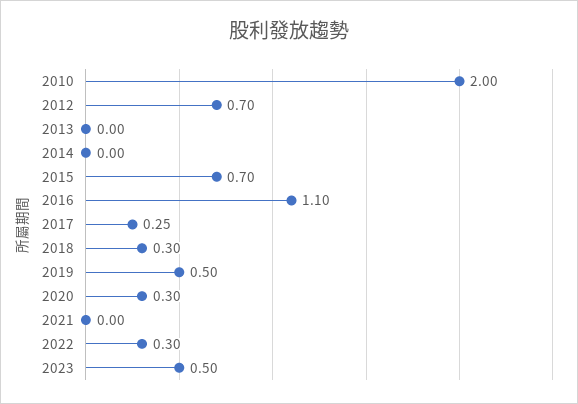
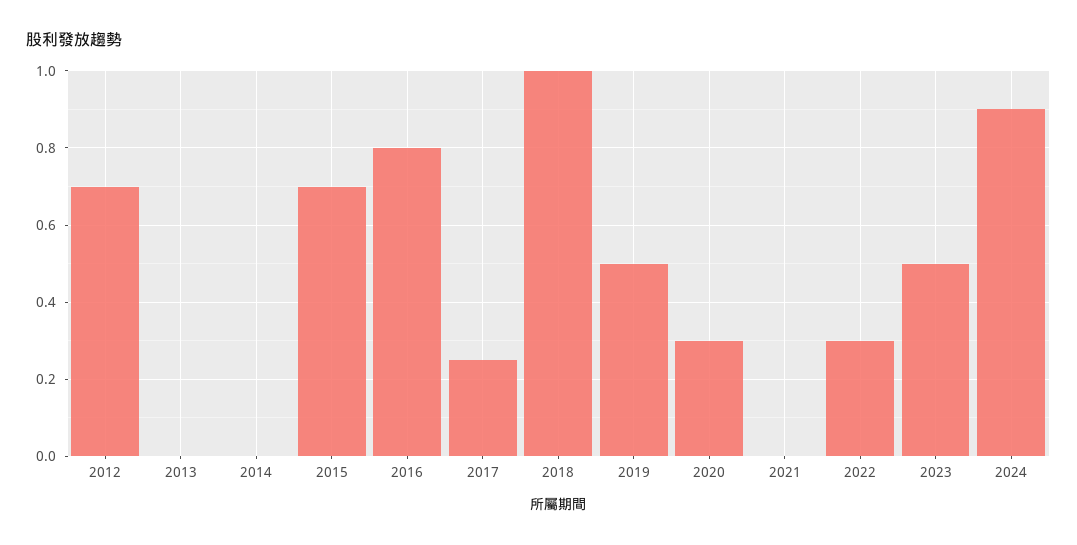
2010: 2 -> none
2016: 1.1 -> 0.8
2018: 0.3 -> 1
2024: none -> 0.9

